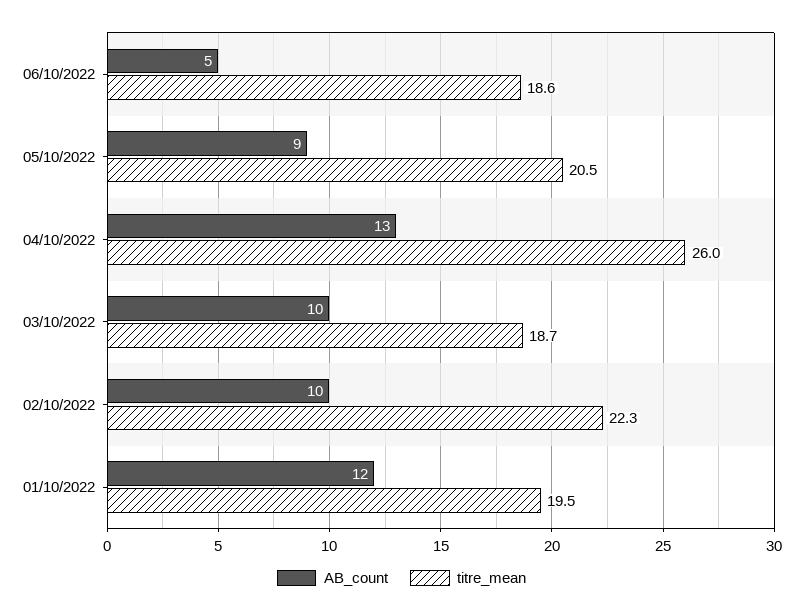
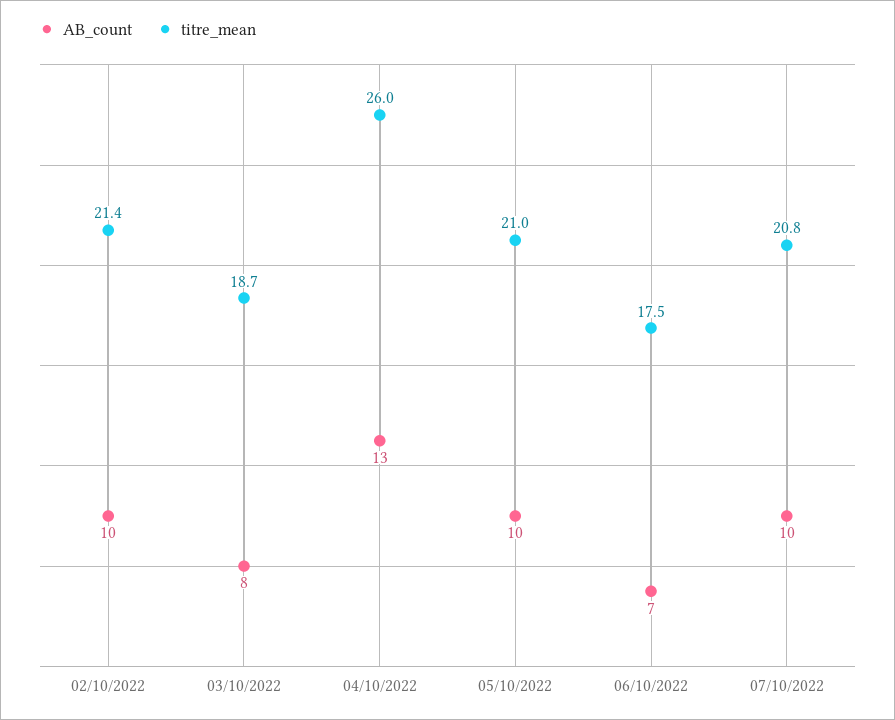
AB_count, 06/10/2022: 5 -> 7
titre_mean, 06/10/2022: 18.6 -> 17.5
AB_count, 05/10/2022: 9 -> 10
titre_mean, 05/10/2022: 20.5 -> 21
AB_count, 03/10/2022: 10 -> 8
titre_mean, 02/10/2022: 22.3 -> 21.4
AB_count, 01/10/2022: 12 -> none
titre_mean, 01/10/2022: 19.5 -> none
AB_count, 07/10/2022: none -> 10
titre_mean, 07/10/2022: none -> 20.8

